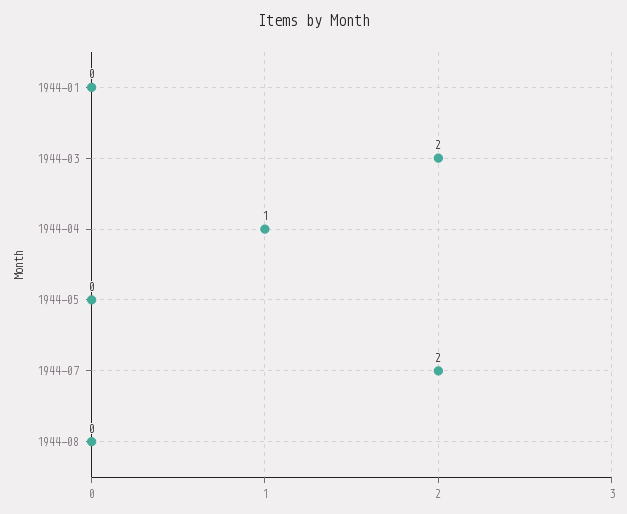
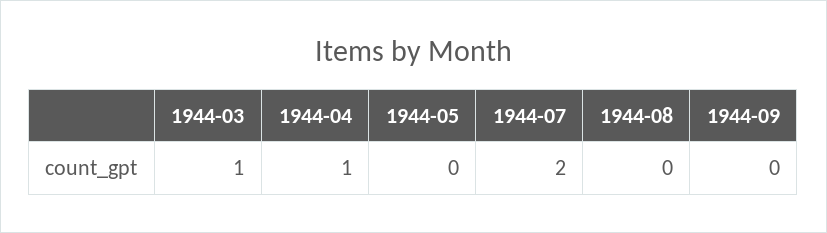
1944-01: 0 -> none
1944-03: 2 -> 1
1944-09: none -> 0

